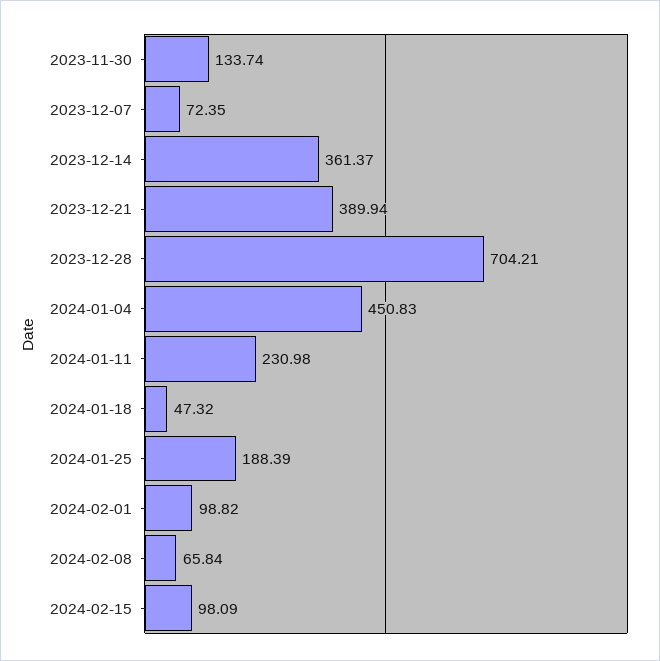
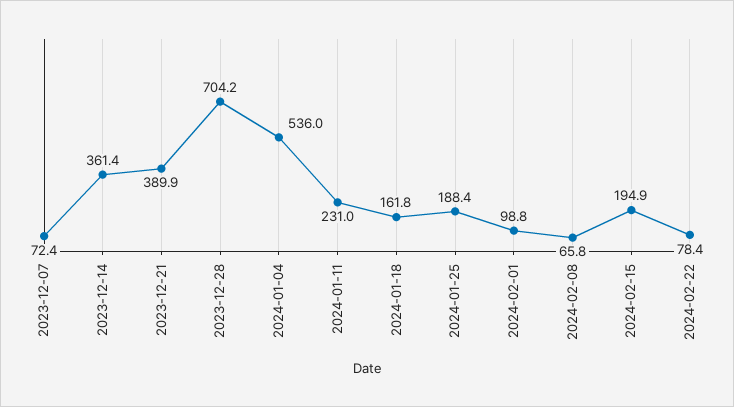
2023-11-30: 133.74 -> none
2024-01-04: 450.83 -> 536
2024-01-18: 47.32 -> 161.8
2024-02-15: 98.09 -> 194.9
2024-02-22: none -> 78.4

